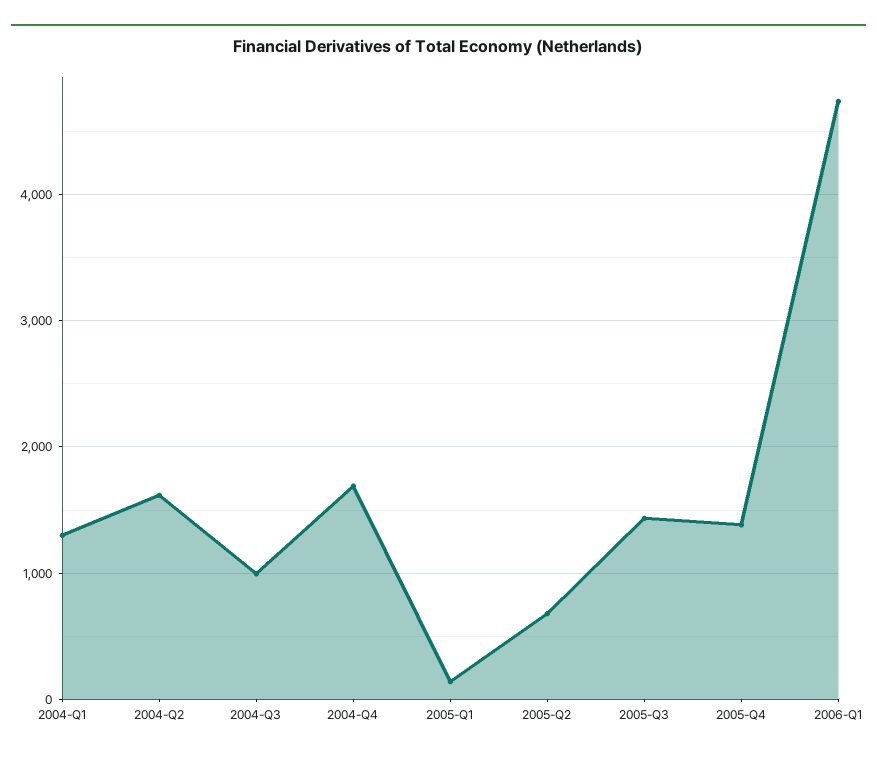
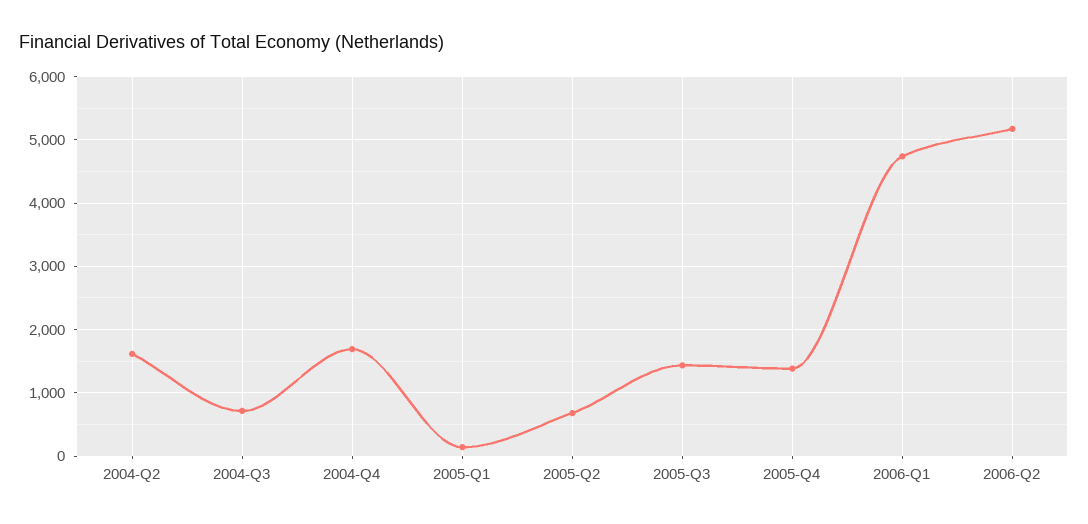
2004-Q1: 1300 -> none
2004-Q3: 1000 -> 700
2006-Q2: none -> 5200

